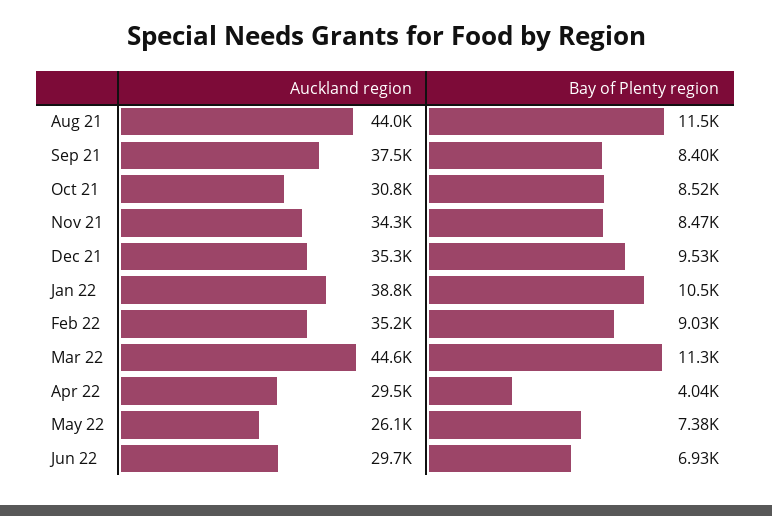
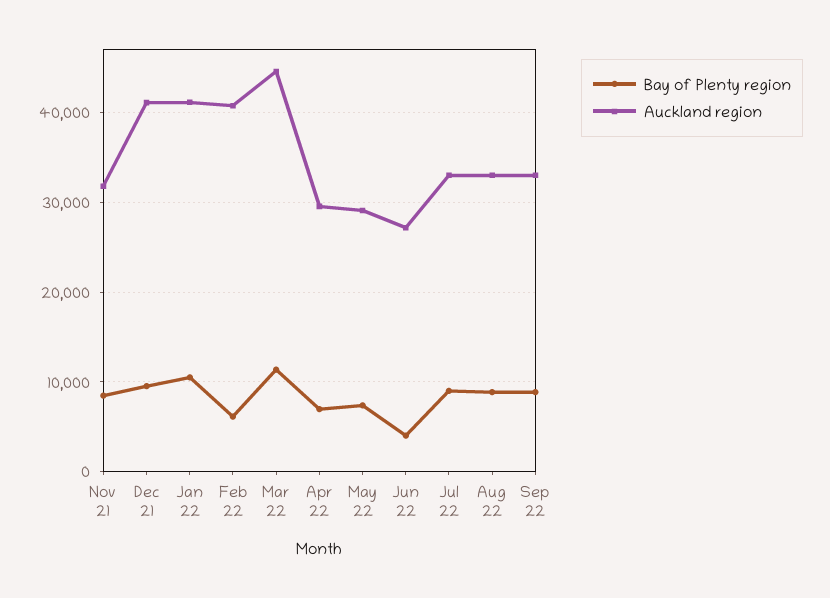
Auckland region, Aug 21: 44000 -> none
Bay of Plenty region, Aug 21: 11500 -> none
Auckland region, Sep 21: 37500 -> none
Bay of Plenty region, Sep 21: 8400 -> none
Auckland region, Oct 21: 30800 -> none
Bay of Plenty region, Oct 21: 8520 -> none
Auckland region, Nov 21: 34300 -> 32000
Auckland region, Dec 21: 35300 -> 41000
Auckland region, Jan 22: 38800 -> 41000
Auckland region, Feb 22: 35200 -> 41000
Bay of Plenty region, Feb 22: 9030 -> 6000
Bay of Plenty region, Apr 22: 4040 -> 7000
Auckland region, May 22: 26100 -> 29000
Auckland region, Jun 22: 29700 -> 27000
Bay of Plenty region, Jun 22: 6930 -> 4000
Bay of Plenty region, Jul 22: none -> 9000
Auckland region, Jul 22: none -> 33000
Bay of Plenty region, Aug 22: none -> 9000
Auckland region, Aug 22: none -> 33000
Bay of Plenty region, Sep 22: none -> 9000
Auckland region, Sep 22: none -> 33000

